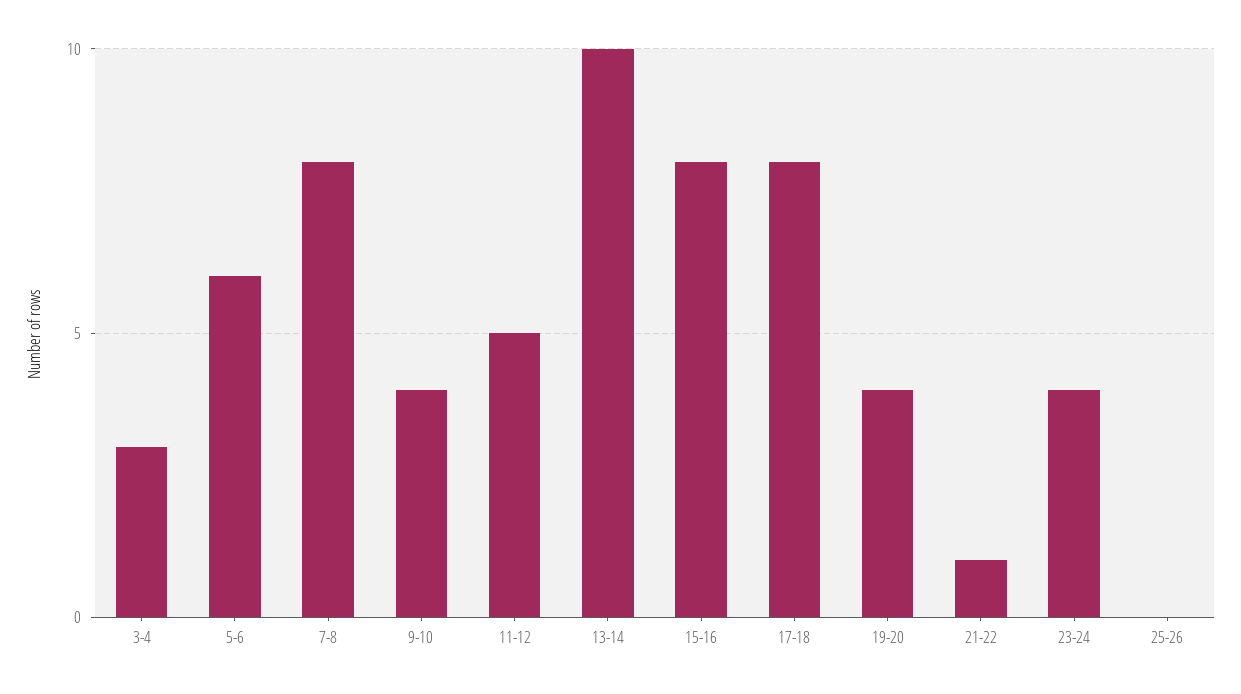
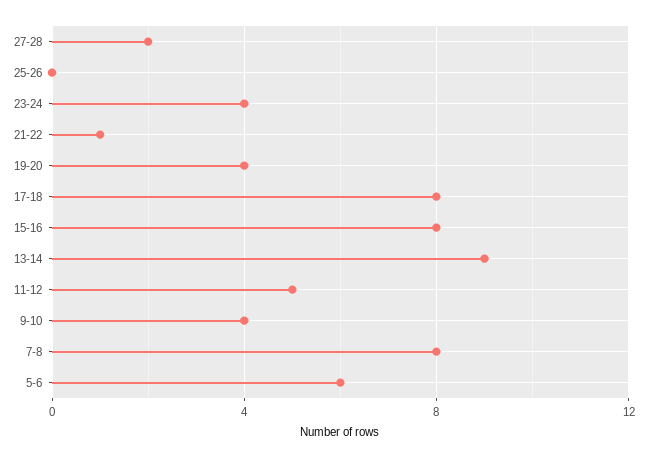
3-4: 3 -> none
13-14: 10 -> 9
27-28: none -> 2

